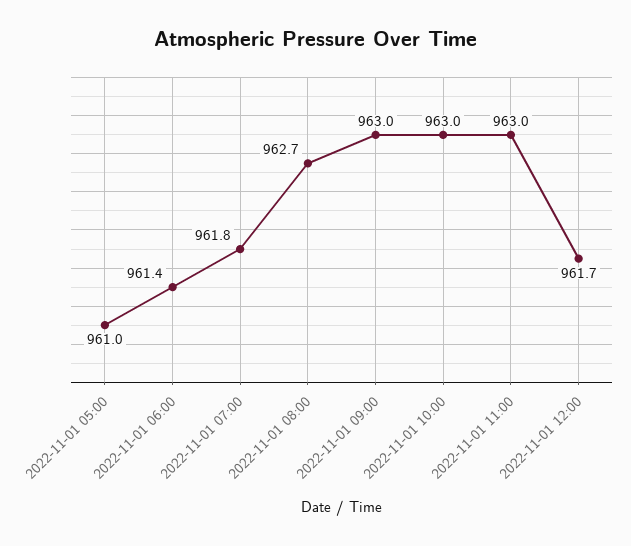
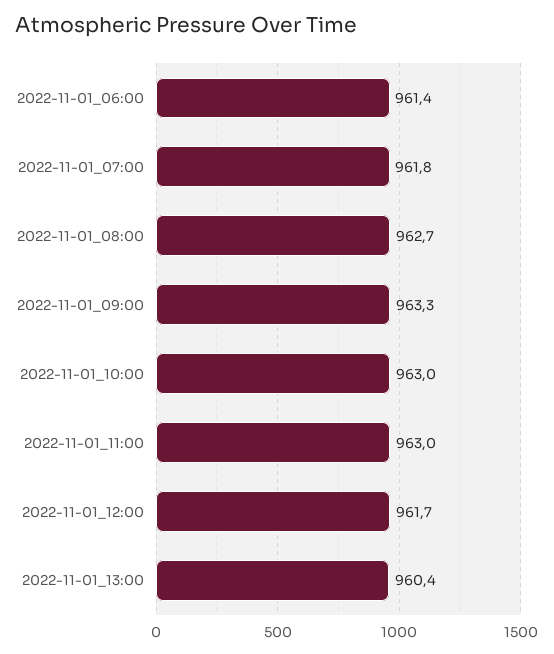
2022-11-01 05:00: 961 -> none
2022-11-01 09:00: 963 -> 963.3
2022-11-01_13:00: none -> 960.4

